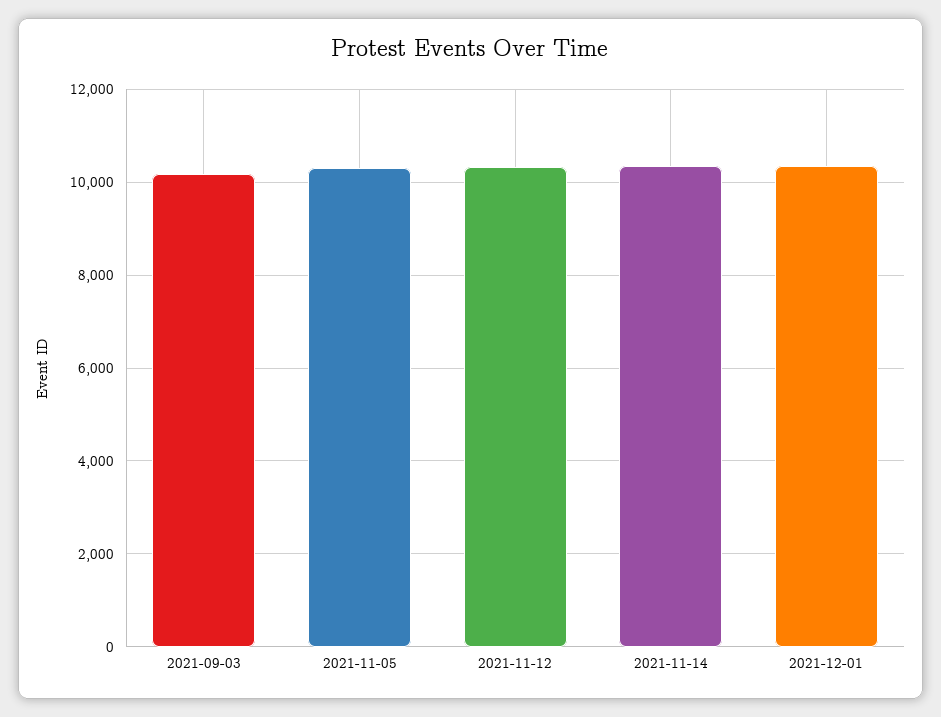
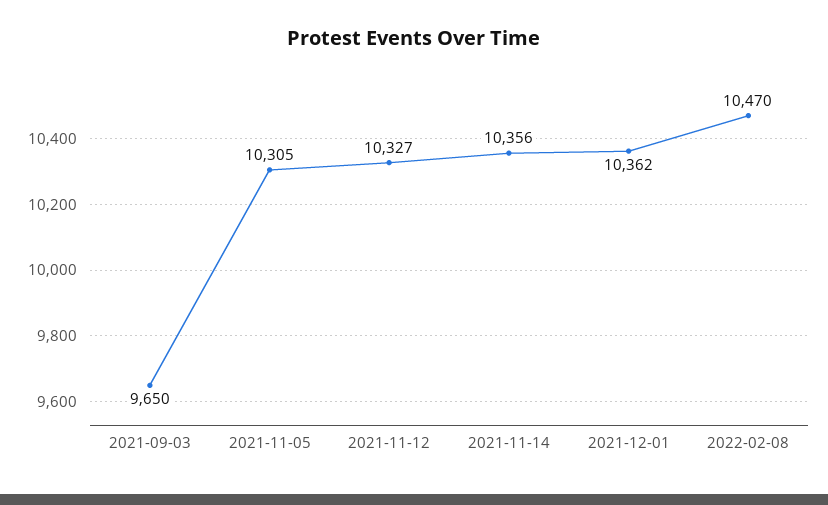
2021-09-03: 10200 -> 9650
2022-02-08: none -> 10470

